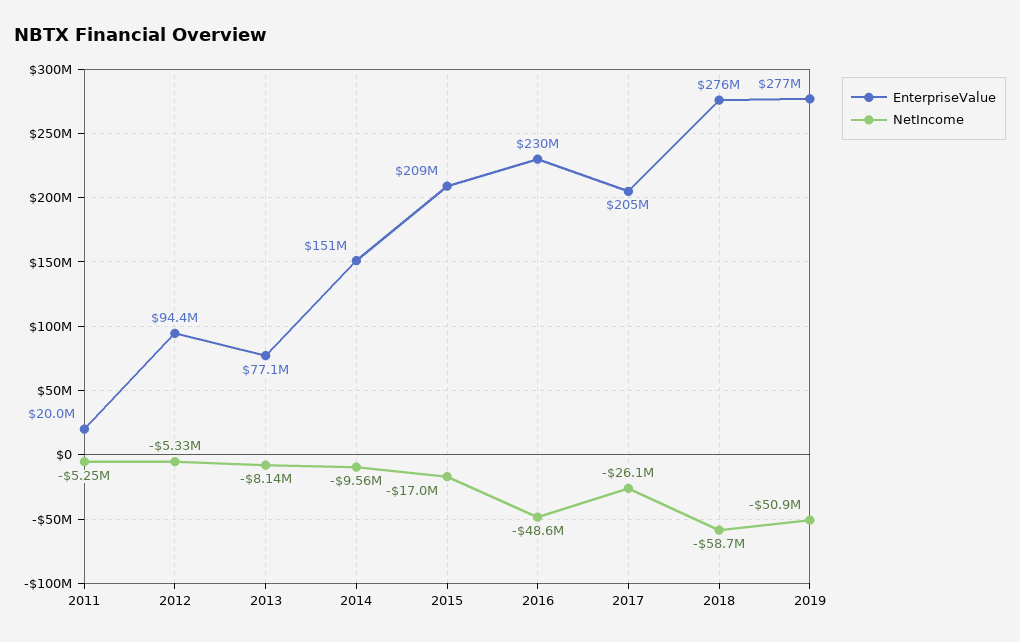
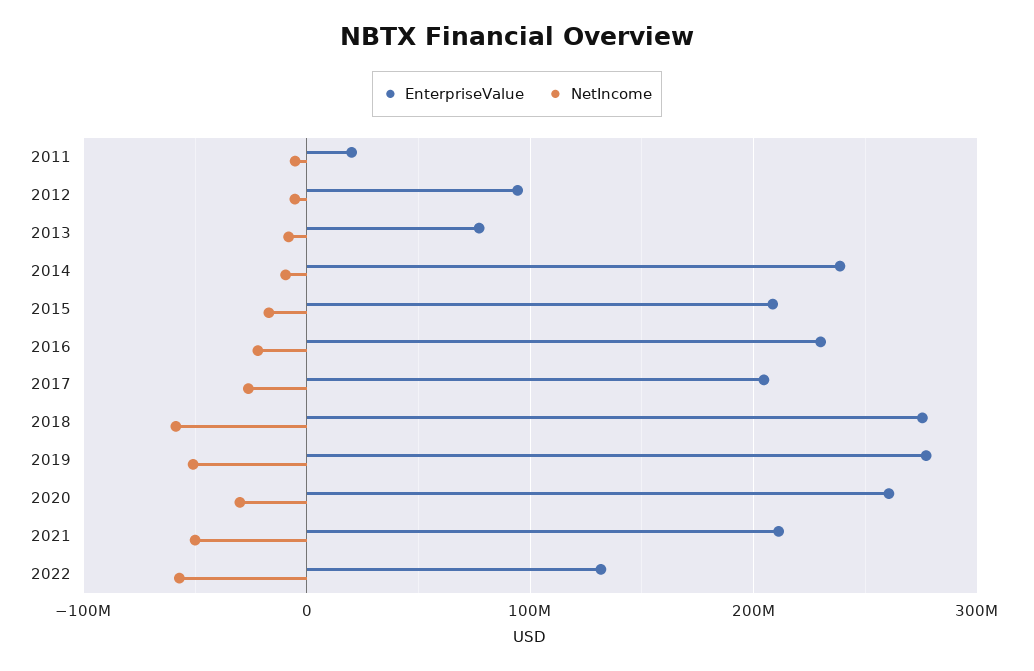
EnterpriseValue, 2014: 151000000 -> 240000000
NetIncome, 2016: -48600000 -> -20000000
EnterpriseValue, 2020: none -> 260000000
NetIncome, 2020: none -> -30000000
EnterpriseValue, 2021: none -> 210000000
NetIncome, 2021: none -> -50000000
EnterpriseValue, 2022: none -> 130000000
NetIncome, 2022: none -> -60000000

